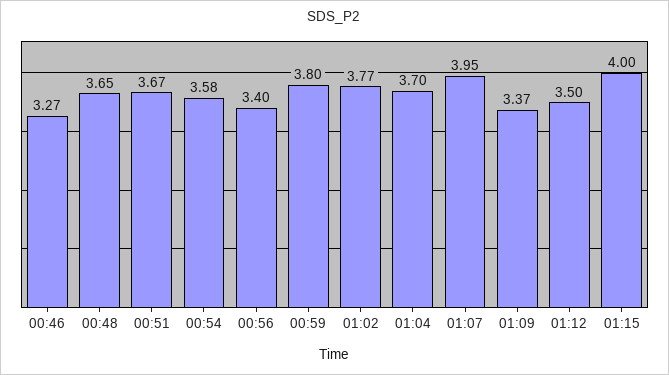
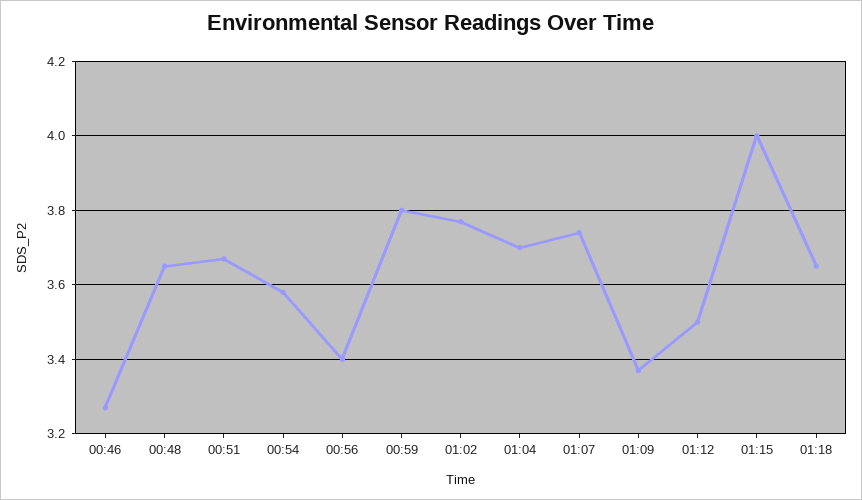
01:07: 3.95 -> 3.75
01:18: none -> 3.65

